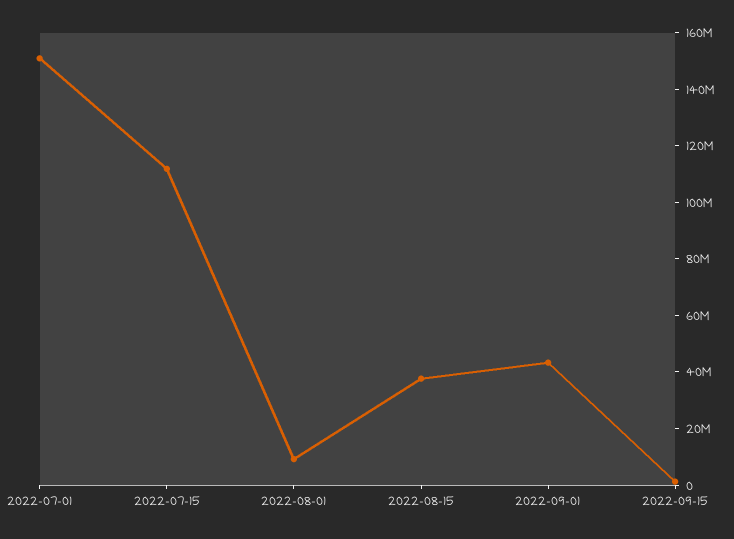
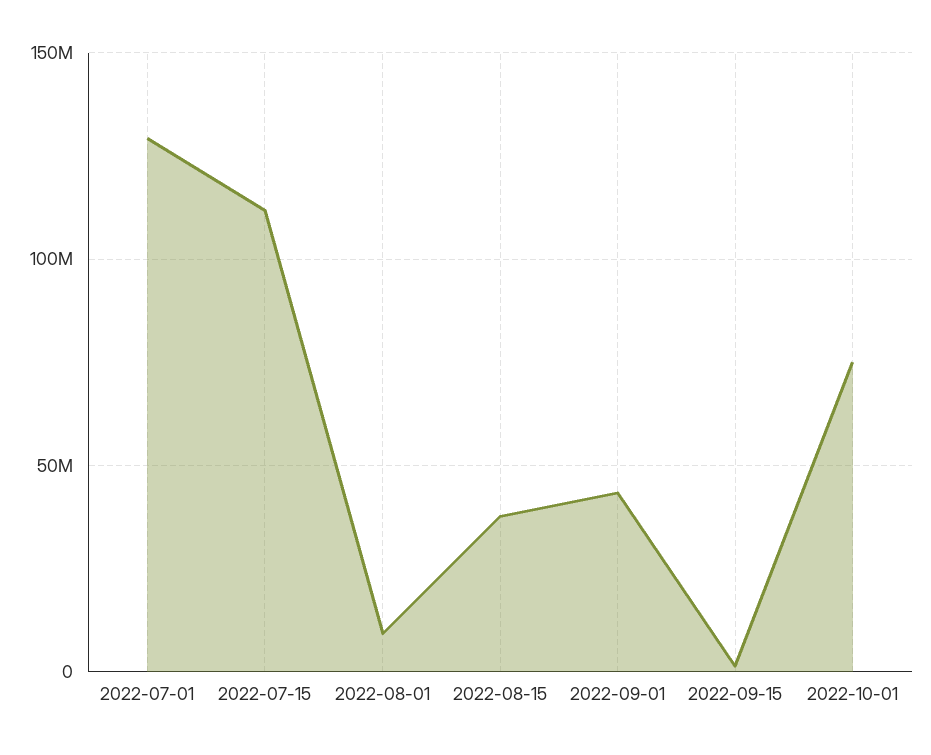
2022-07-01: 150000000 -> 130000000
2022-10-01: none -> 75000000

